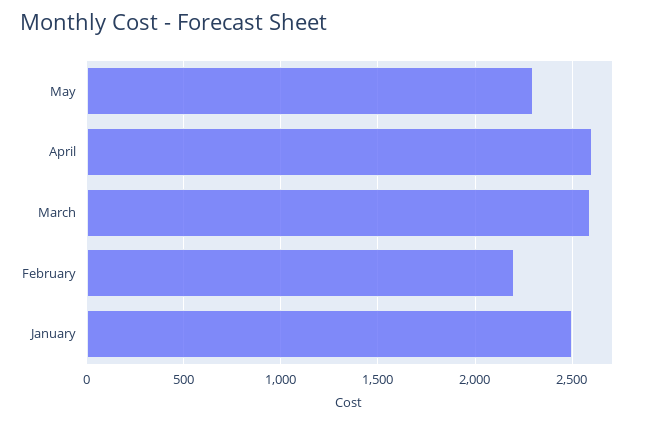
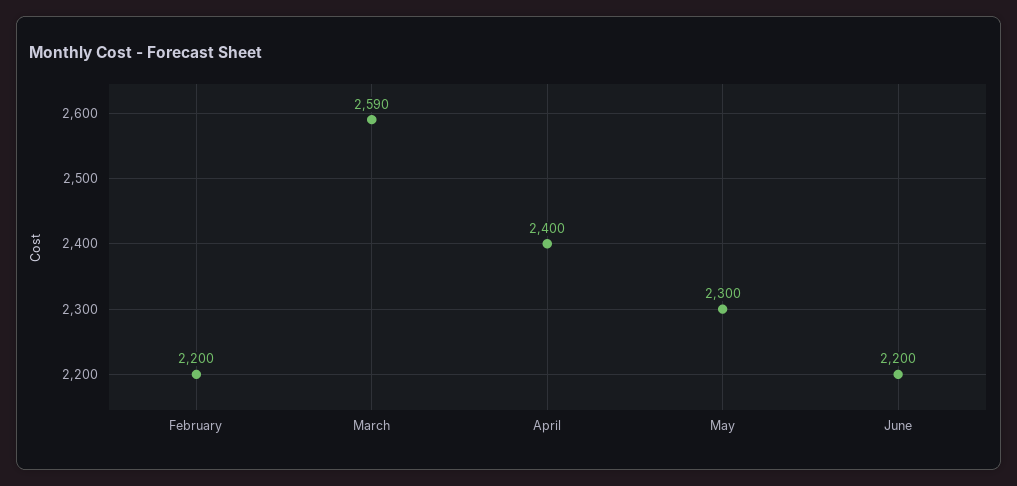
April: 2600 -> 2400
January: 2500 -> none
June: none -> 2200

